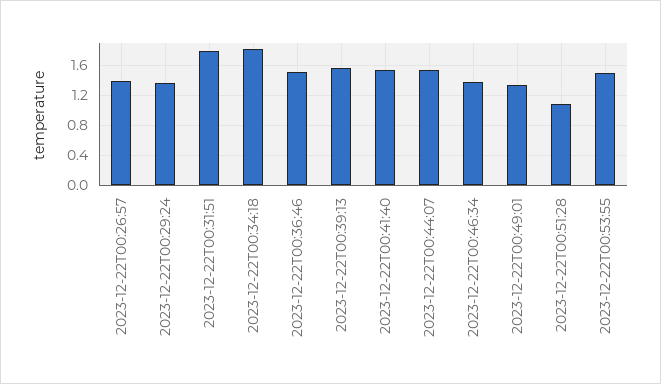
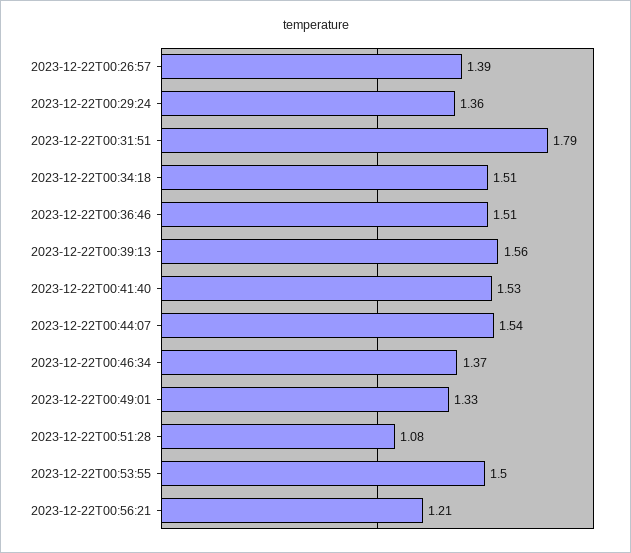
2023-12-22T00:34:18: 1.8 -> 1.51
2023-12-22T00:56:21: none -> 1.21

